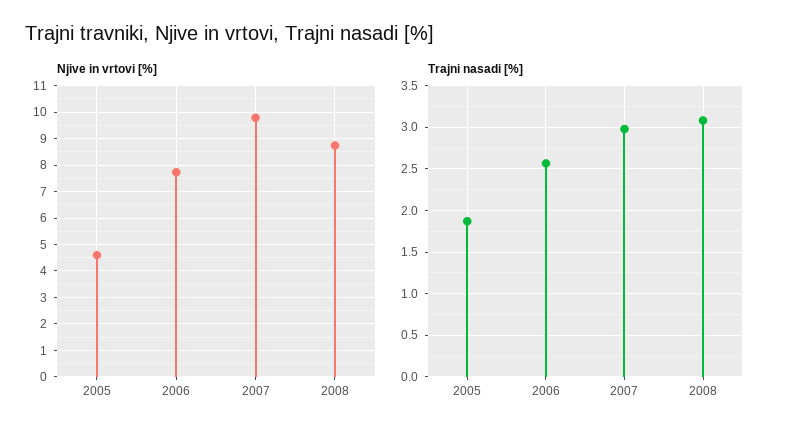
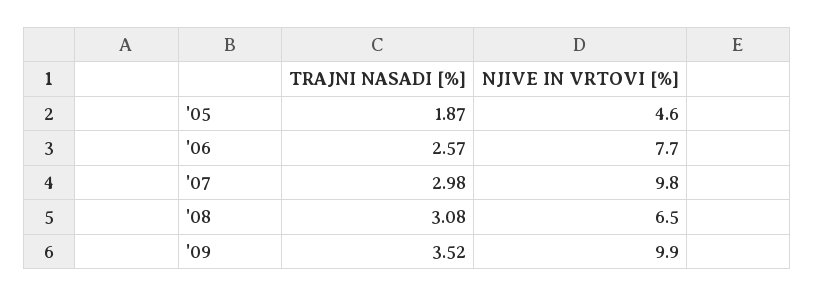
Njive in vrtovi [%], 2008: 8.75 -> 6.5
Trajni nasadi [%], '09: none -> 3.52
Njive in vrtovi [%], '09: none -> 9.9

